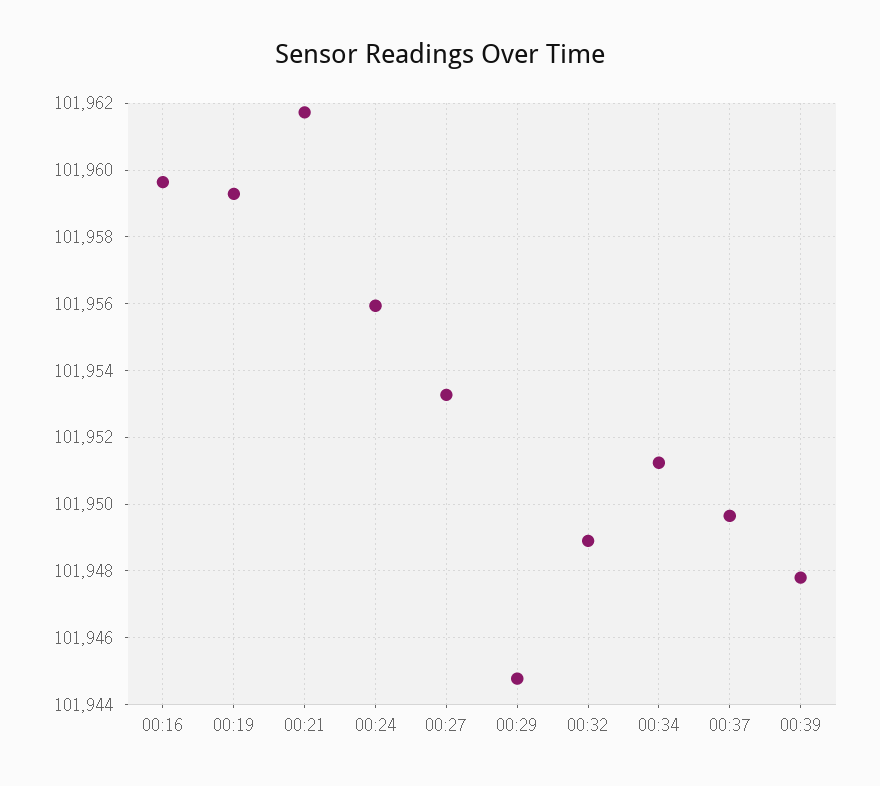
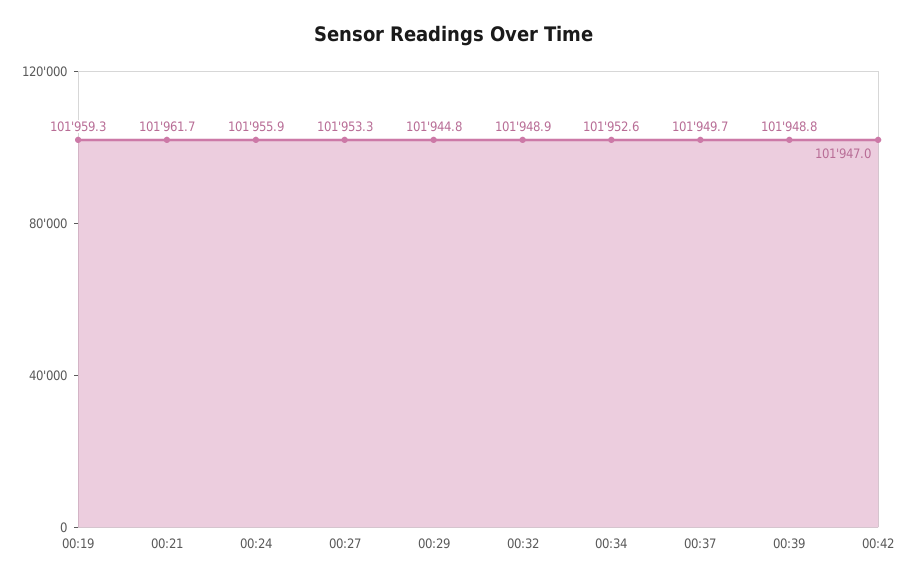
00:16: 101959.6 -> none
00:34: 101951.2 -> 101952.6
00:39: 101947.8 -> 101948.8
00:42: none -> 101947

